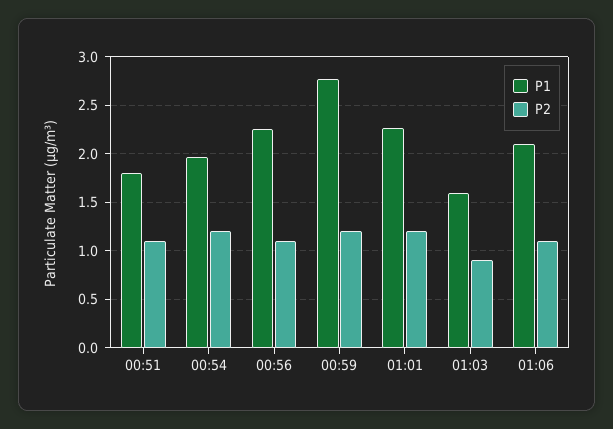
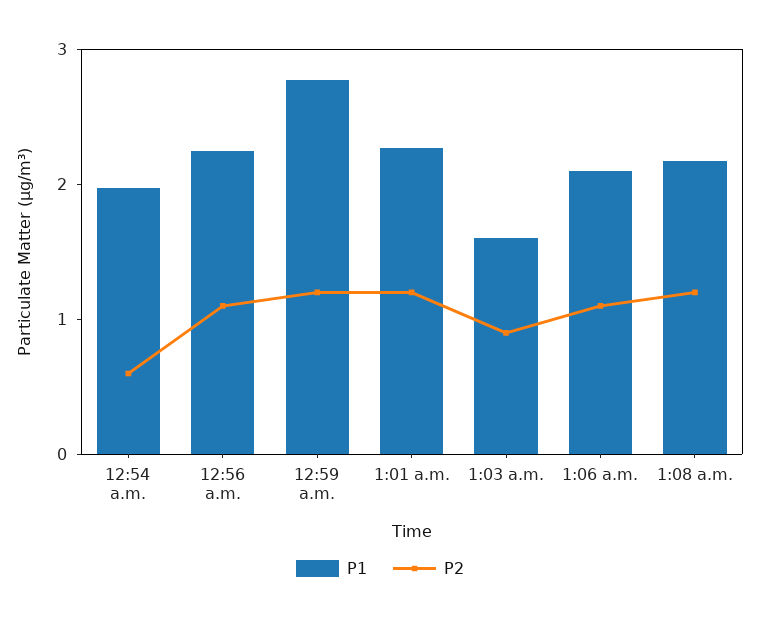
P1, 00:51: 1.8 -> none
P2, 00:51: 1.1 -> none
P2, 00:54: 1.2 -> 0.6
P1, 1:08 a.m.: none -> 2.2
P2, 1:08 a.m.: none -> 1.2

